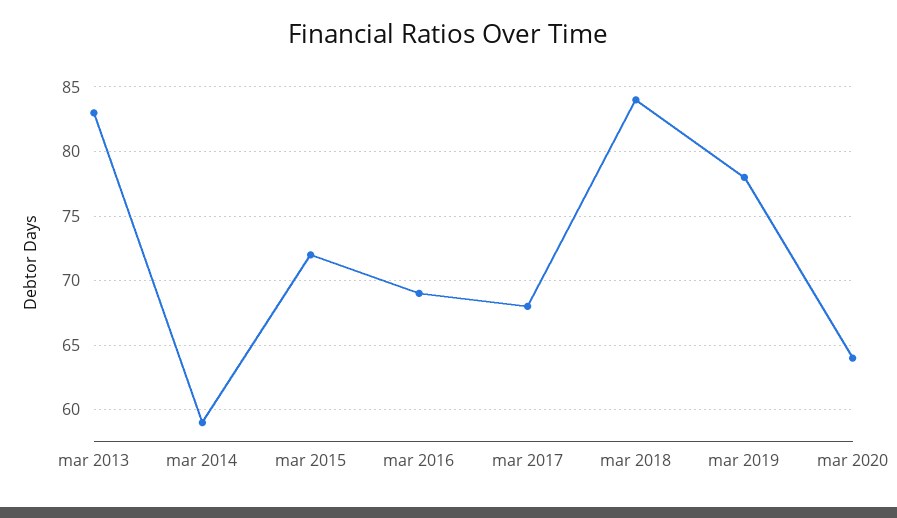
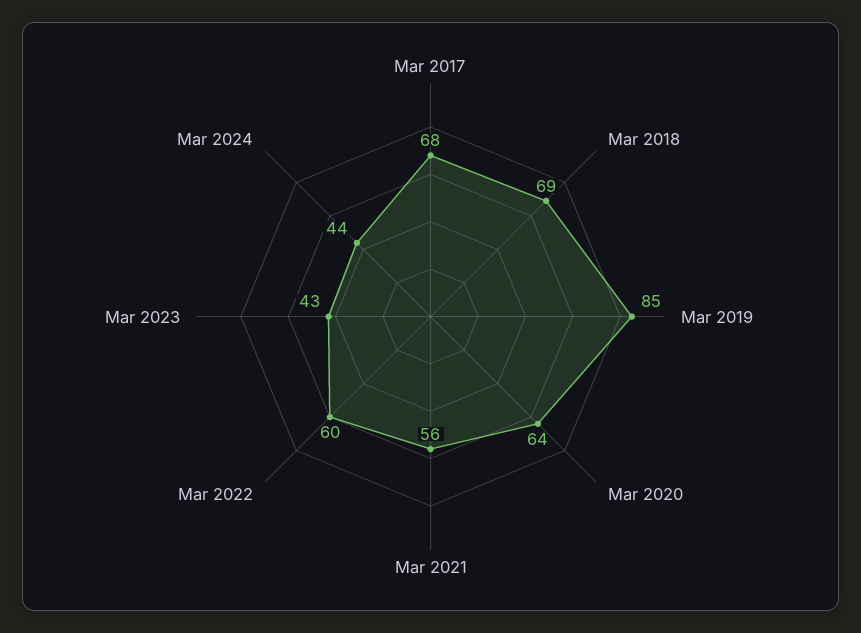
mar 2013: 83 -> none
mar 2014: 59 -> none
mar 2015: 72 -> none
mar 2016: 69 -> none
mar 2018: 84 -> 69
mar 2019: 78 -> 85
Mar 2021: none -> 56
Mar 2022: none -> 60
Mar 2023: none -> 43
Mar 2024: none -> 44

